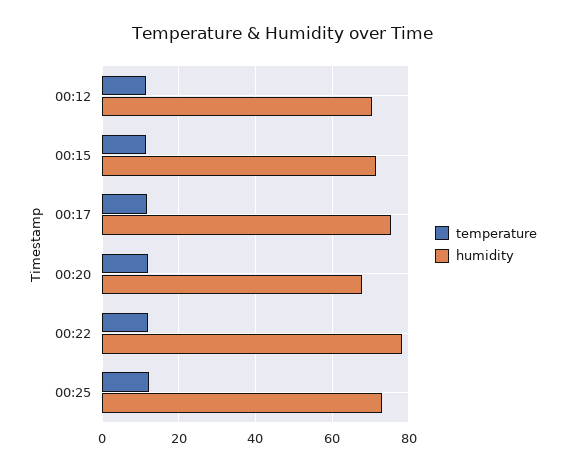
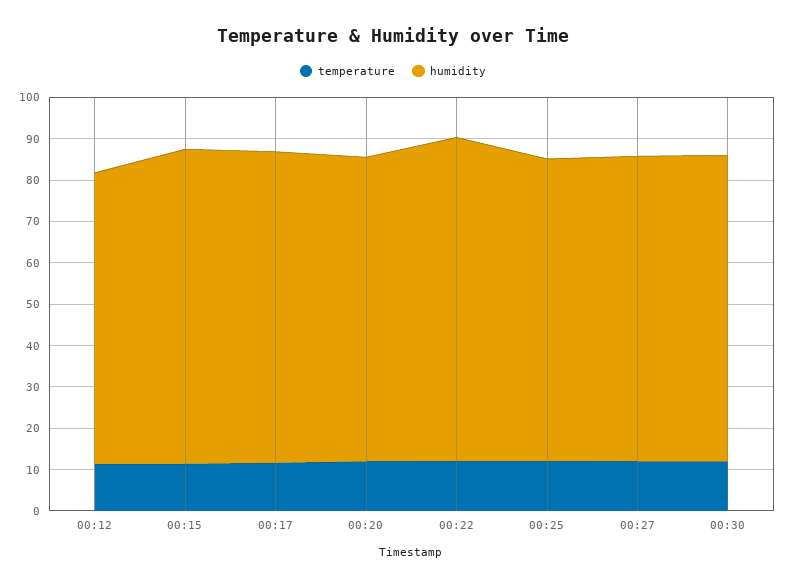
humidity, 00:15: 72 -> 76
humidity, 00:20: 68 -> 74
temperature, 00:27: none -> 12
humidity, 00:27: none -> 74
temperature, 00:30: none -> 12
humidity, 00:30: none -> 74

